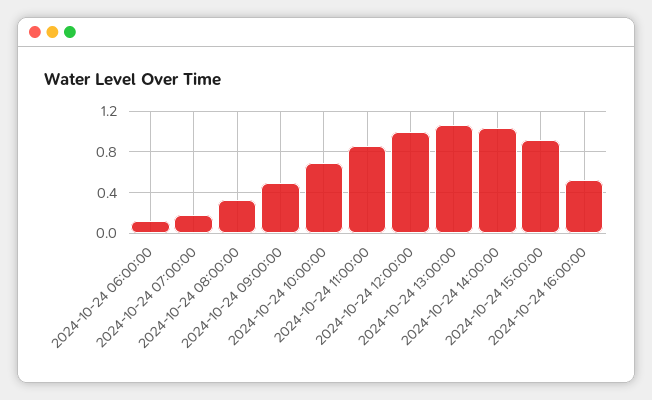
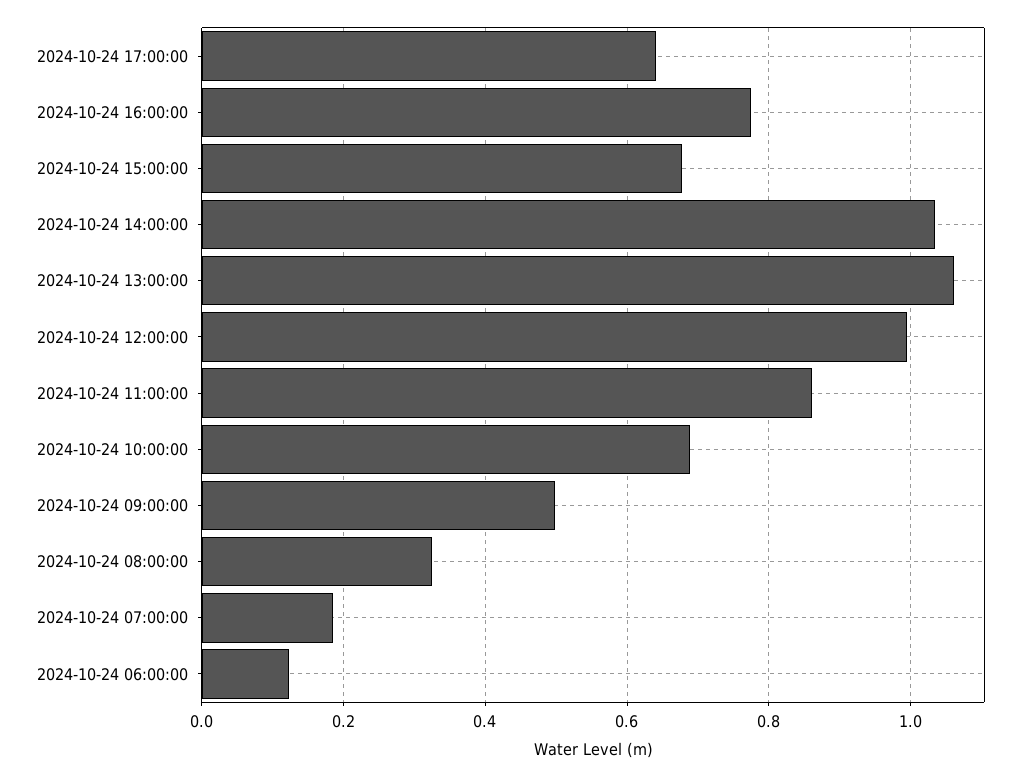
2024-10-24 15:00:00: 0.9 -> 0.68
2024-10-24 16:00:00: 0.5 -> 0.78
2024-10-24 17:00:00: none -> 0.64

